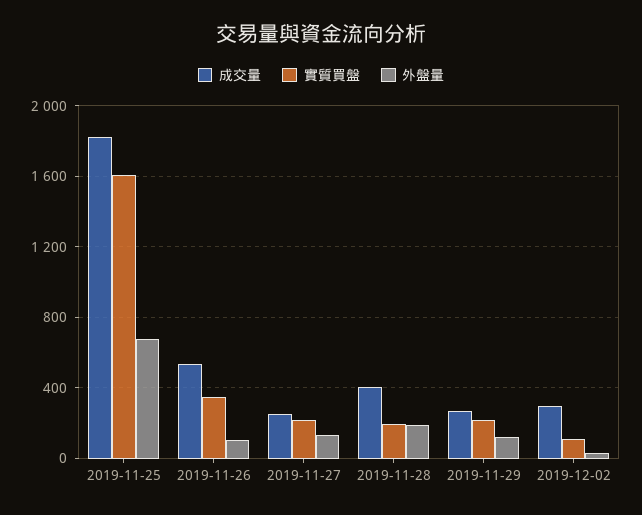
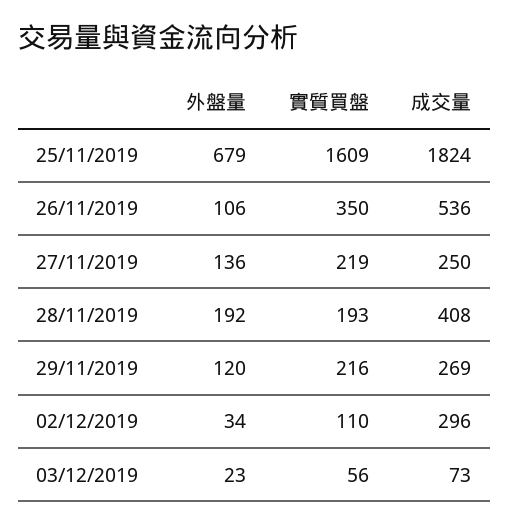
外盤量, 03/12/2019: none -> 23
實質買盤, 03/12/2019: none -> 56
成交量, 03/12/2019: none -> 73

